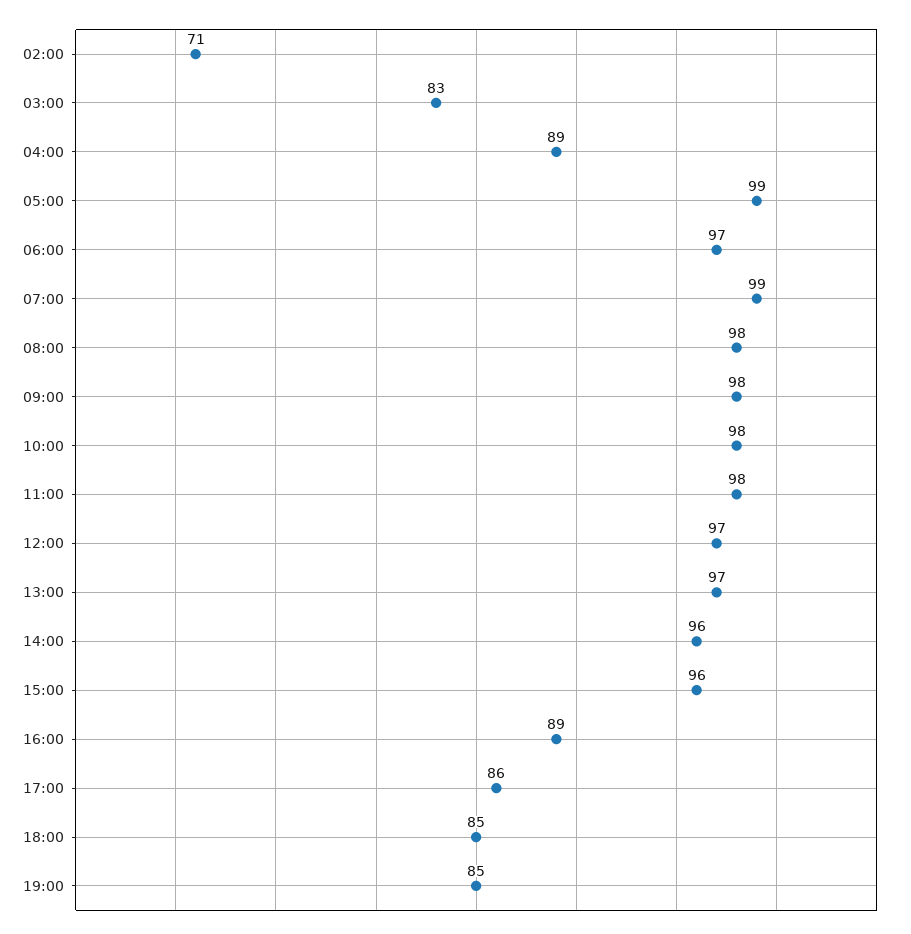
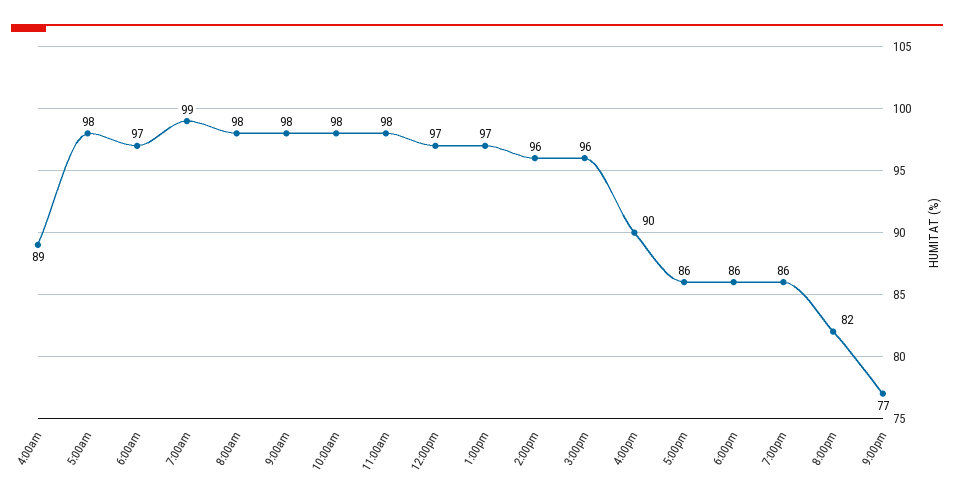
02:00: 71 -> none
03:00: 83 -> none
05:00: 99 -> 98
16:00: 89 -> 90
18:00: 85 -> 86
19:00: 85 -> 86
8:00pm: none -> 82
9:00pm: none -> 77

